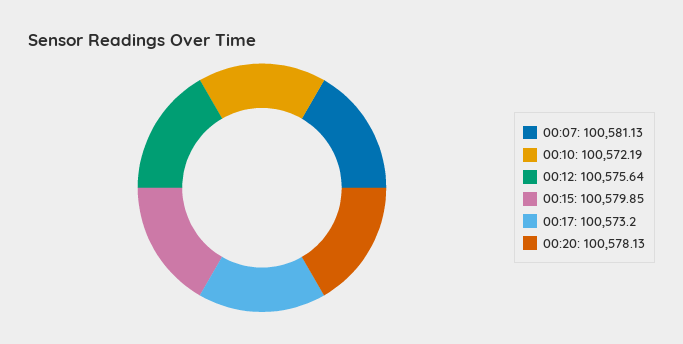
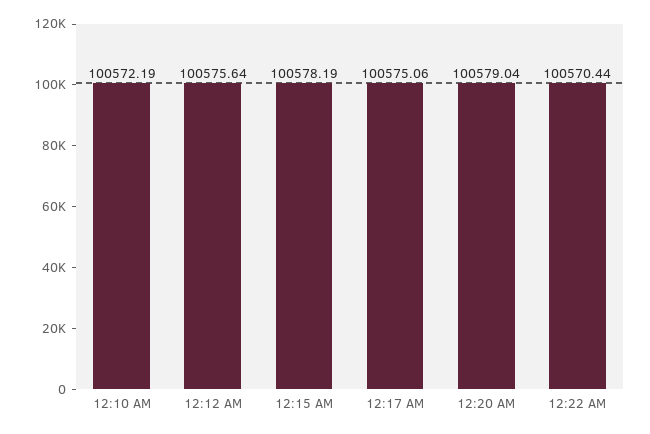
00:07: 100581.13 -> none
00:15: 100579.85 -> 100578.19
00:17: 100573.2 -> 100575.06
00:20: 100578.13 -> 100579.04
12:22 AM: none -> 100570.44

